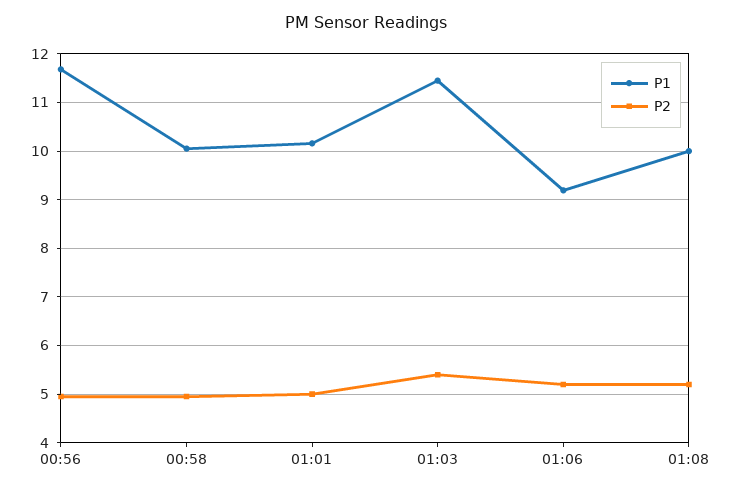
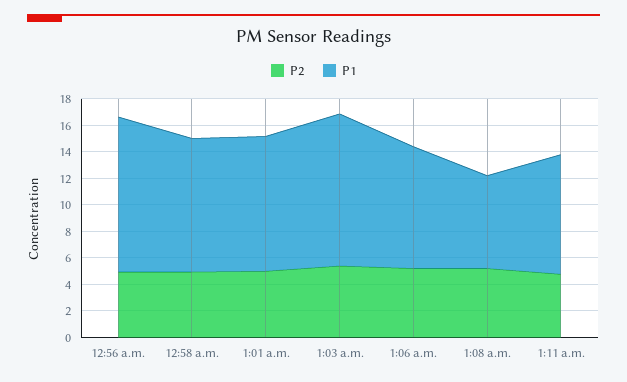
P1, 01:08: 10 -> 7
P2, 1:11 a.m.: none -> 5
P1, 1:11 a.m.: none -> 9

